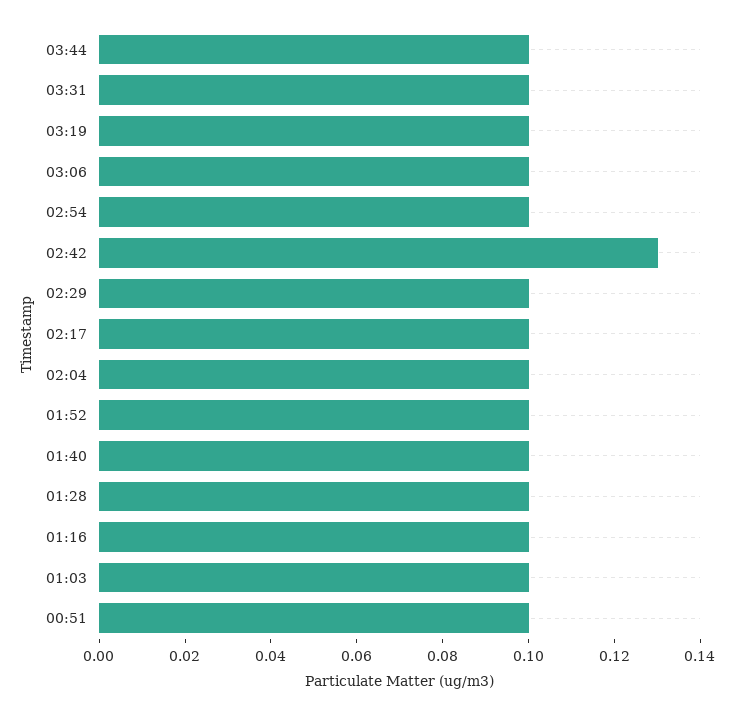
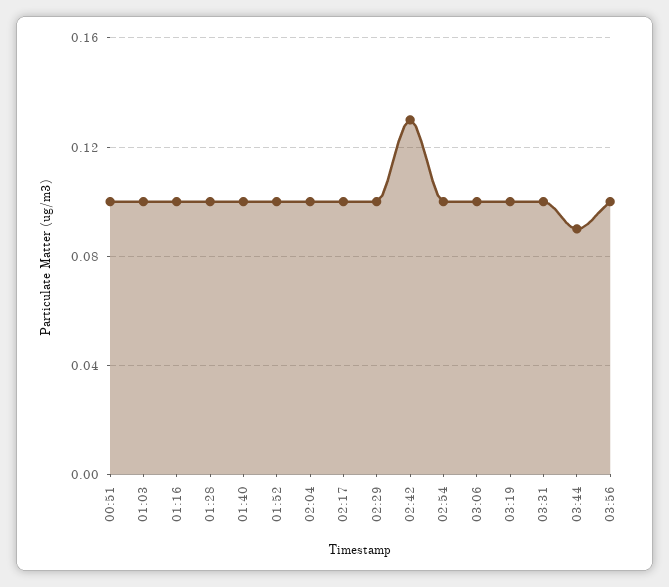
03:44: 0.1 -> 0.09
03:56: none -> 0.1

